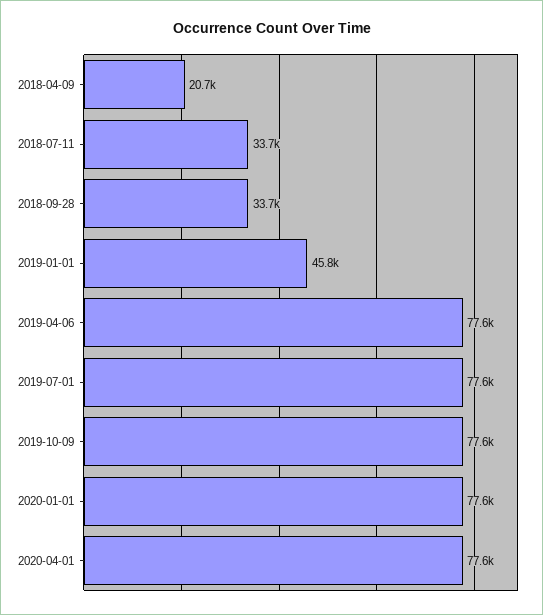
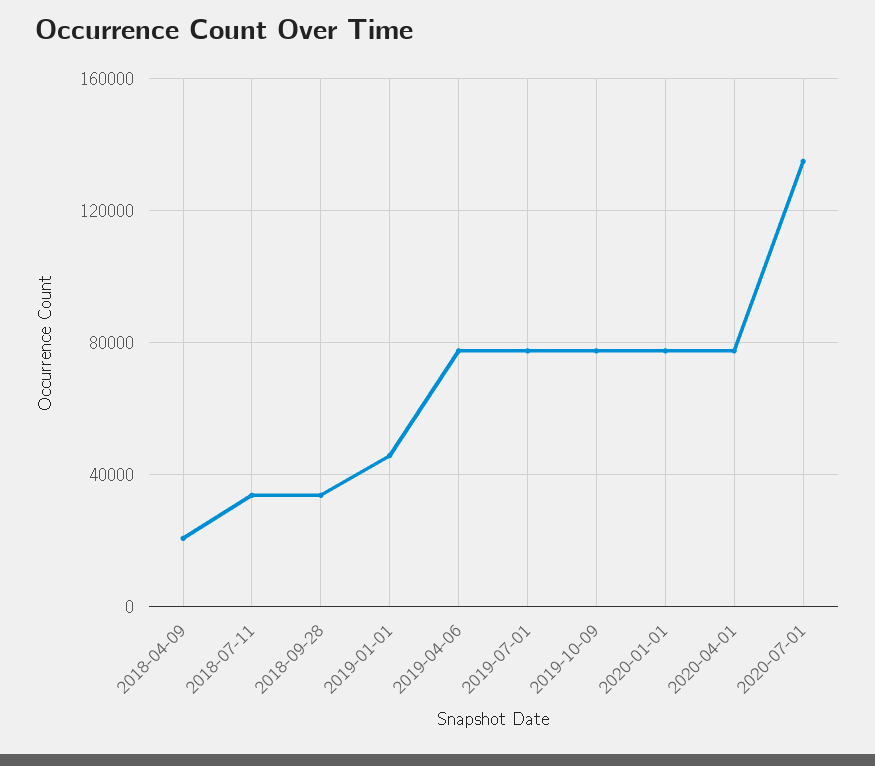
2020-07-01: none -> 135000

